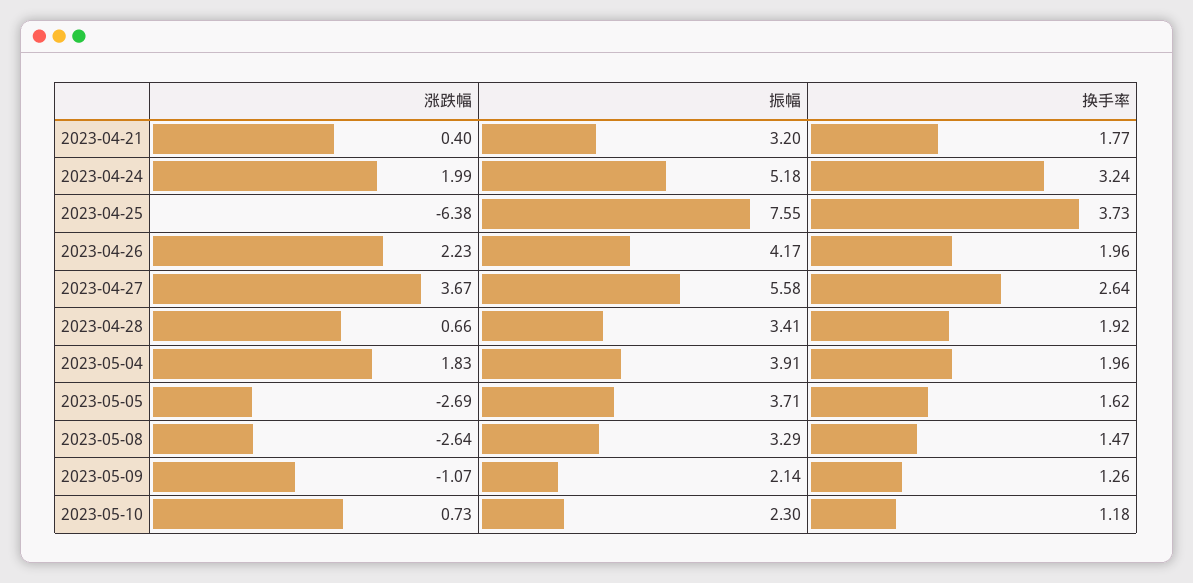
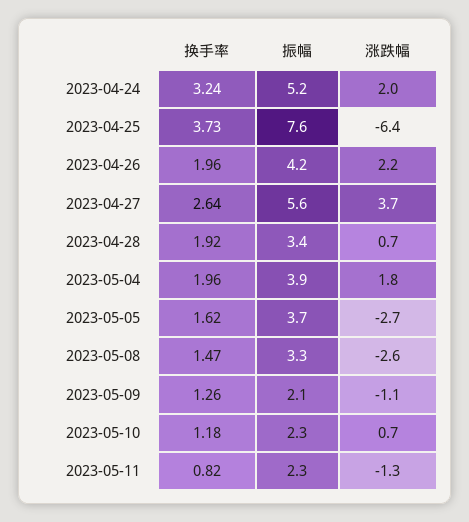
涨跌幅, 2023-04-21: 0.4 -> none
振幅, 2023-04-21: 3.2 -> none
换手率, 2023-04-21: 1.77 -> none
换手率, 2023-05-11: none -> 0.82
振幅, 2023-05-11: none -> 2.3
涨跌幅, 2023-05-11: none -> -1.3

